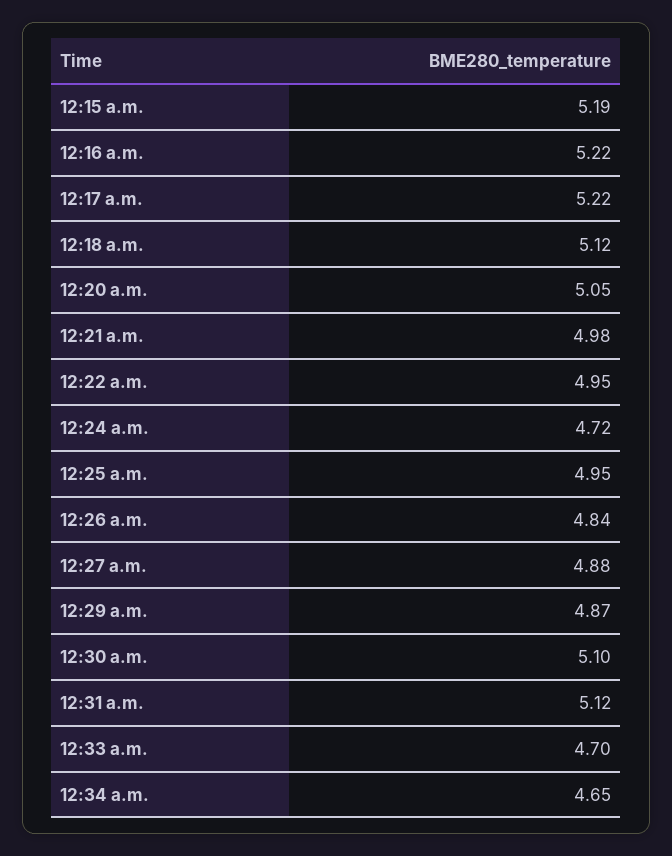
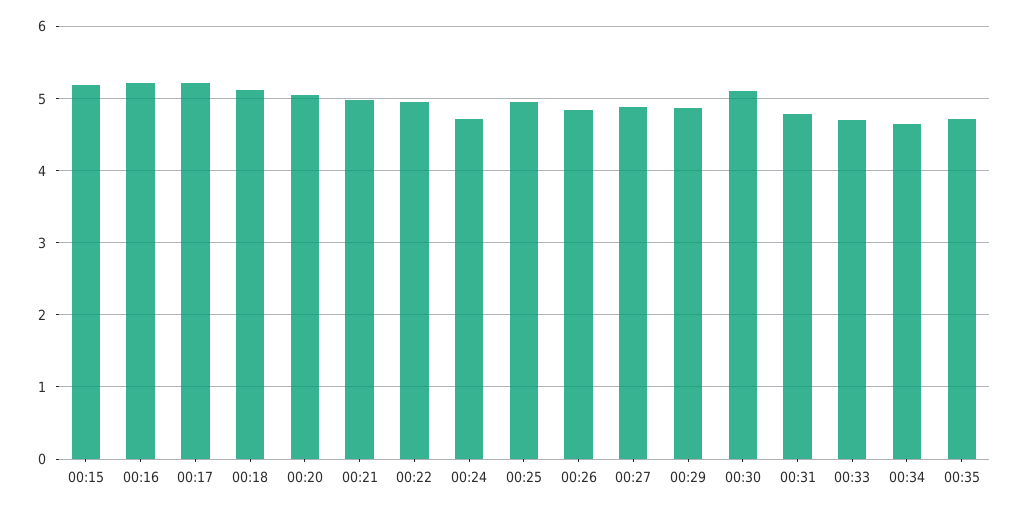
12:31 a.m.: 5.12 -> 4.8
00:35: none -> 4.7

